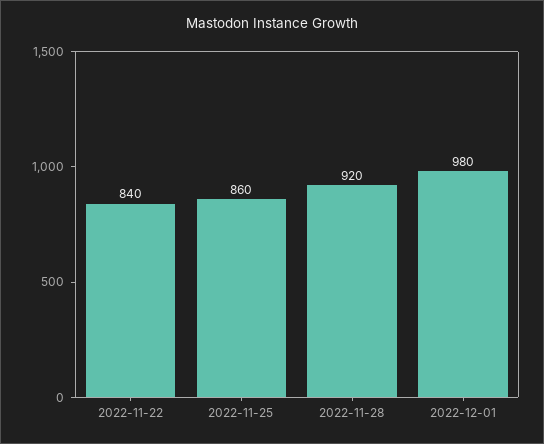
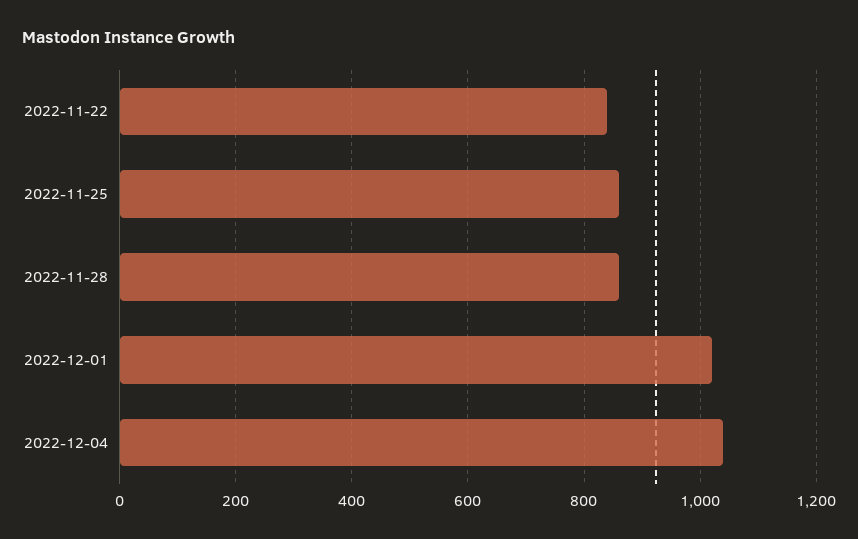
2022-11-28: 920 -> 860
2022-12-01: 980 -> 1020
2022-12-04: none -> 1040

